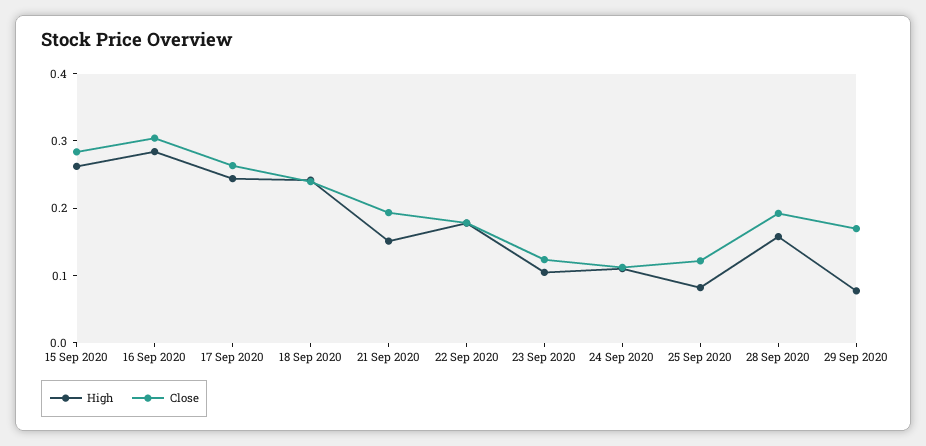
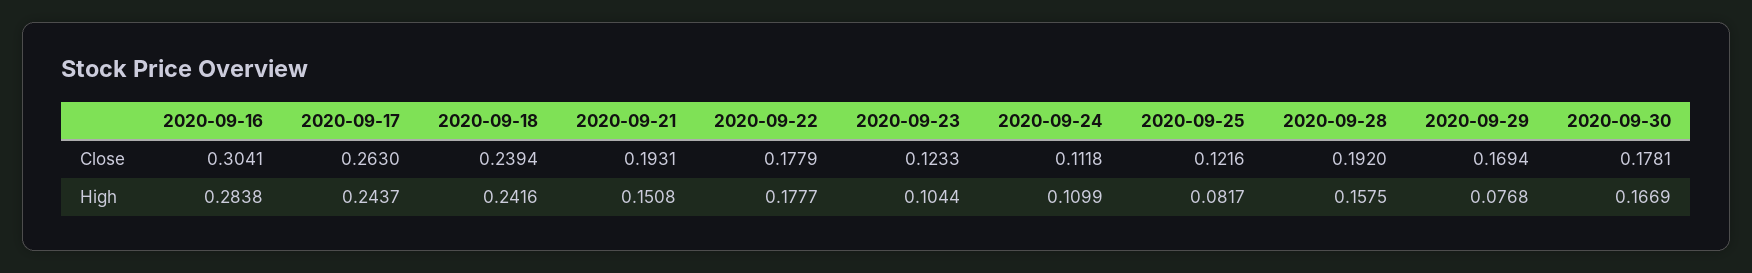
High, 15 Sep 2020: 0.26 -> none
Close, 15 Sep 2020: 0.28 -> none
Close, 2020-09-30: none -> 0.1781
High, 2020-09-30: none -> 0.1669

